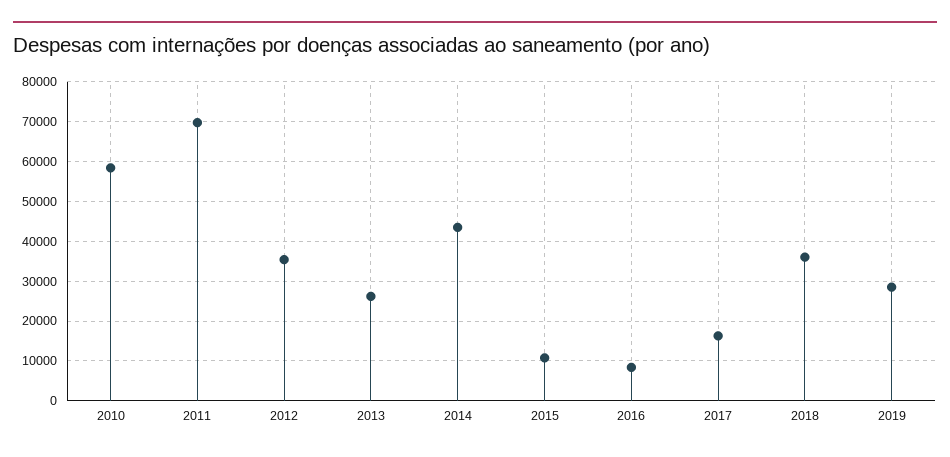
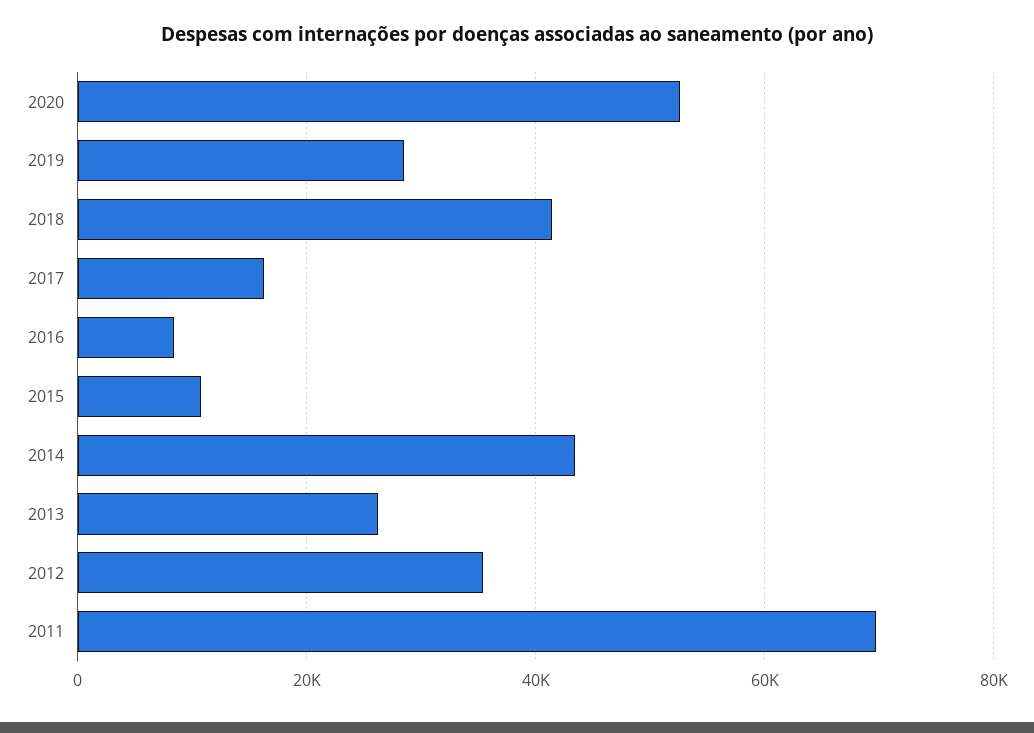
2010: 58000 -> none
2018: 36000 -> 42000
2020: none -> 52000

